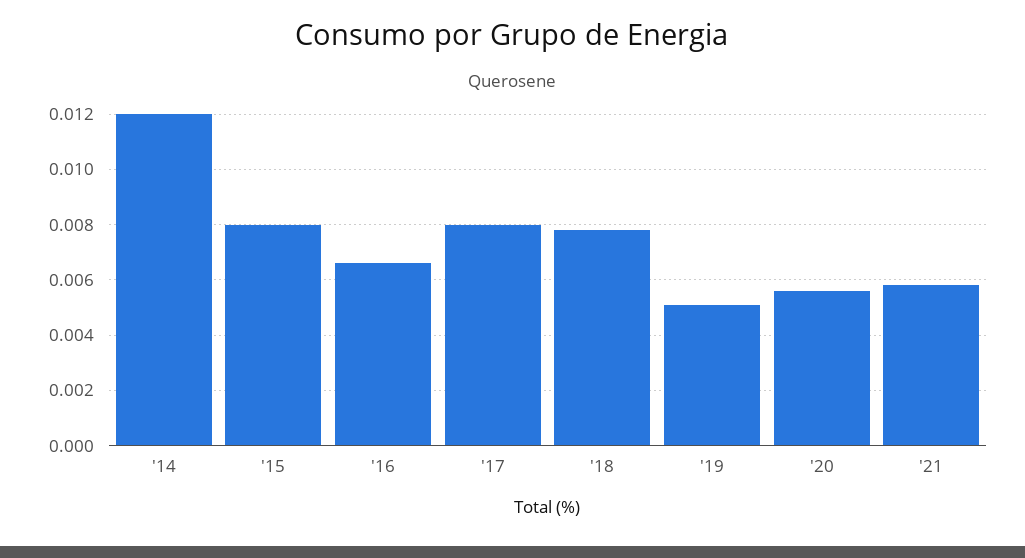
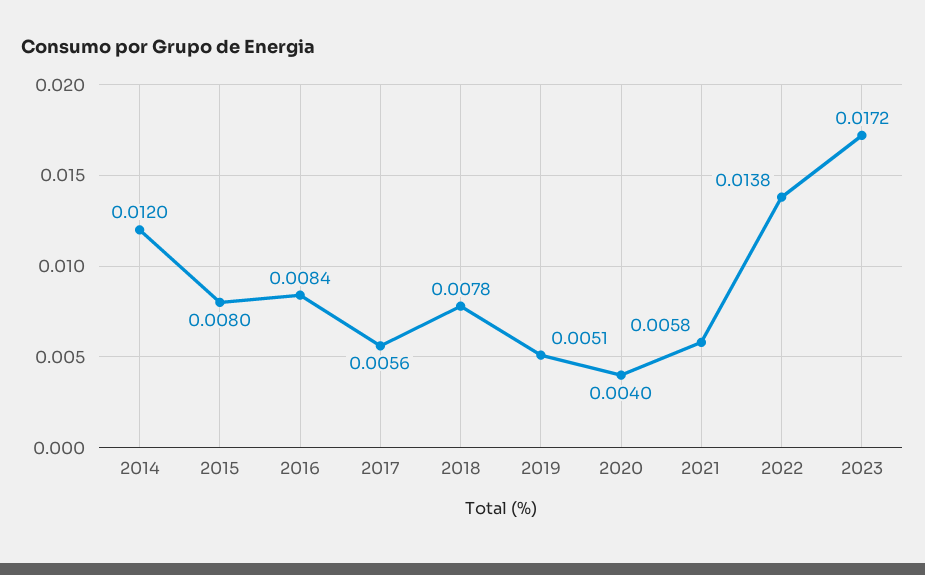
'16: 0.0065 -> 0.0084
'17: 0.008 -> 0.0056
'20: 0.0055 -> 0.004
2022: none -> 0.0138
2023: none -> 0.0172

